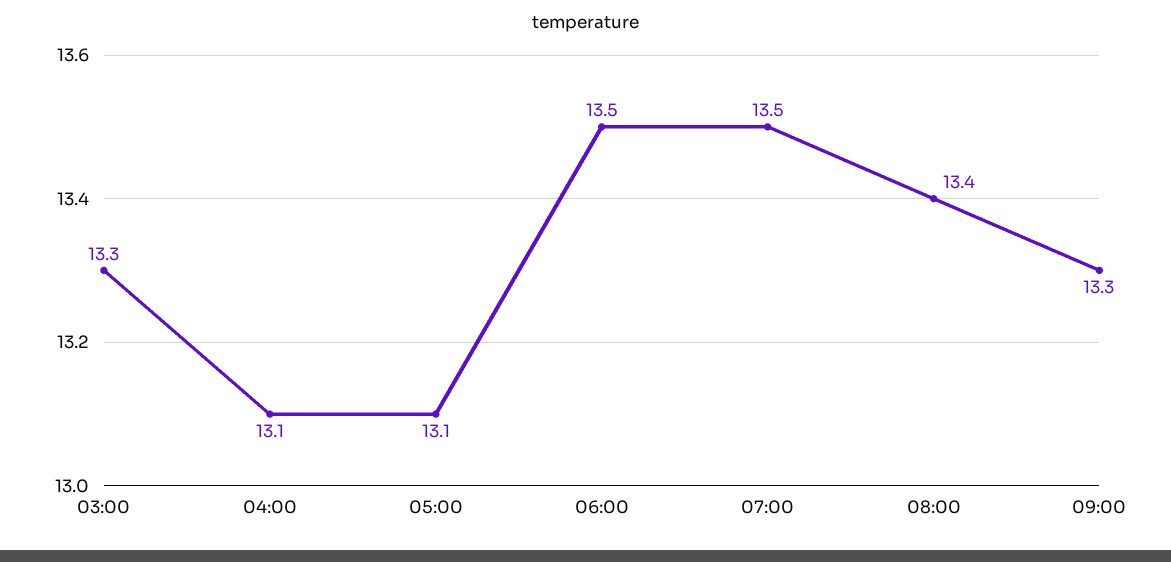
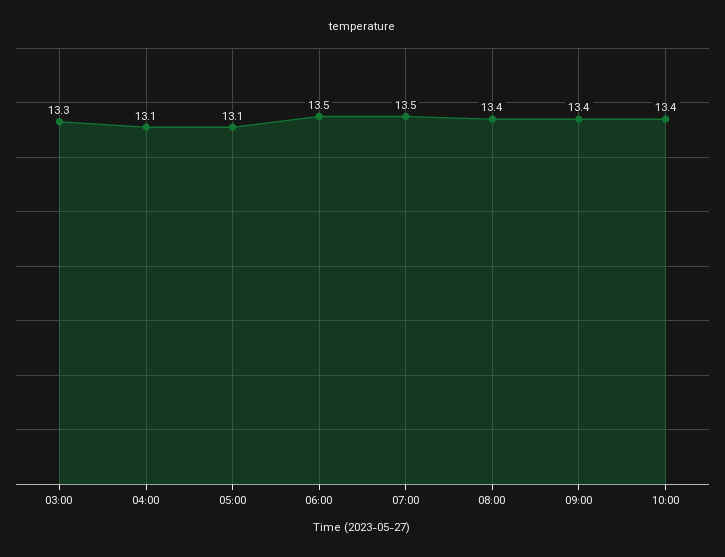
09:00: 13.3 -> 13.4
10:00: none -> 13.4

